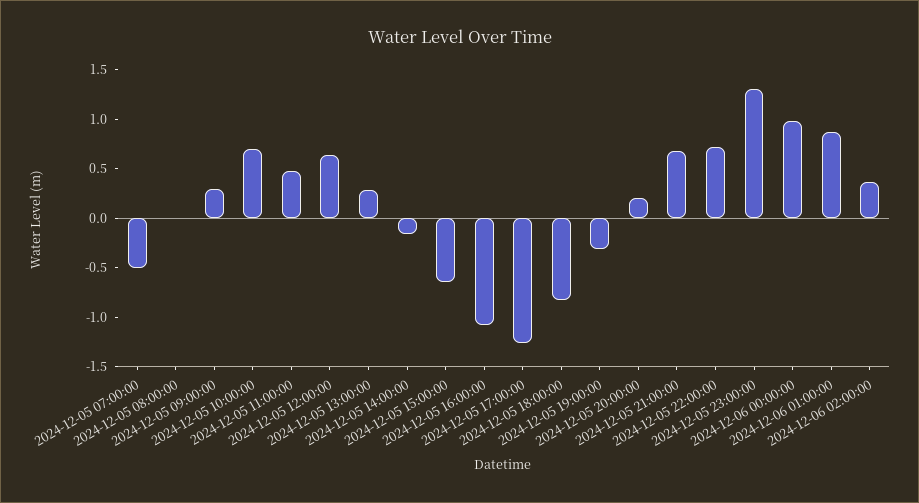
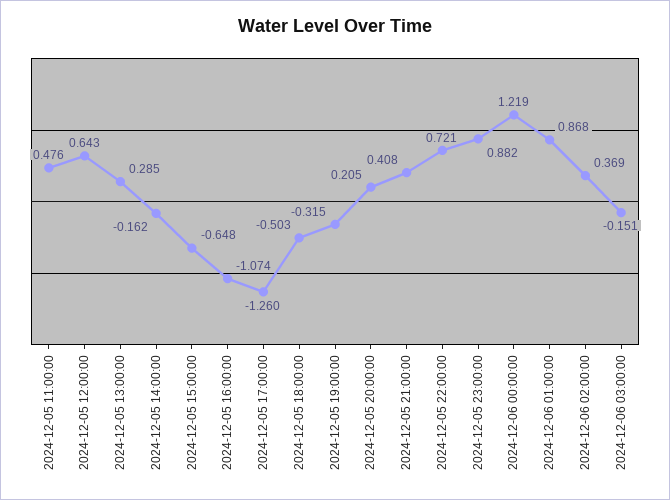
2024-12-05 07:00:00: -0.5 -> none
2024-12-05 08:00:00: 0 -> none
2024-12-05 09:00:00: 0.3 -> none
2024-12-05 10:00:00: 0.7 -> none
2024-12-05 18:00:00: -0.8 -> -0.503
2024-12-05 21:00:00: 0.7 -> 0.408
2024-12-05 23:00:00: 1.3 -> 0.882
2024-12-06 00:00:00: 1 -> 1.219
2024-12-06 03:00:00: none -> -0.151

